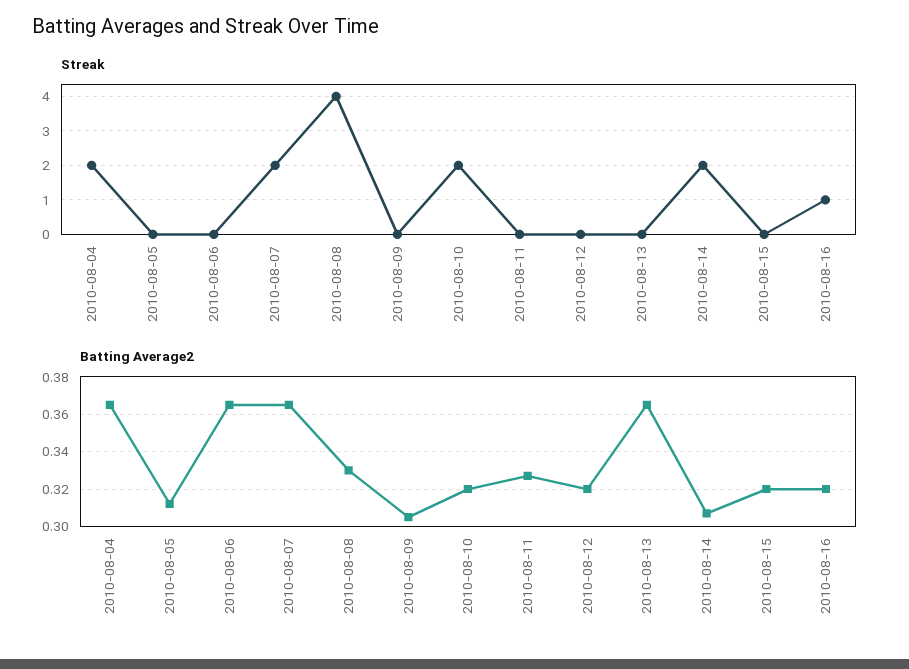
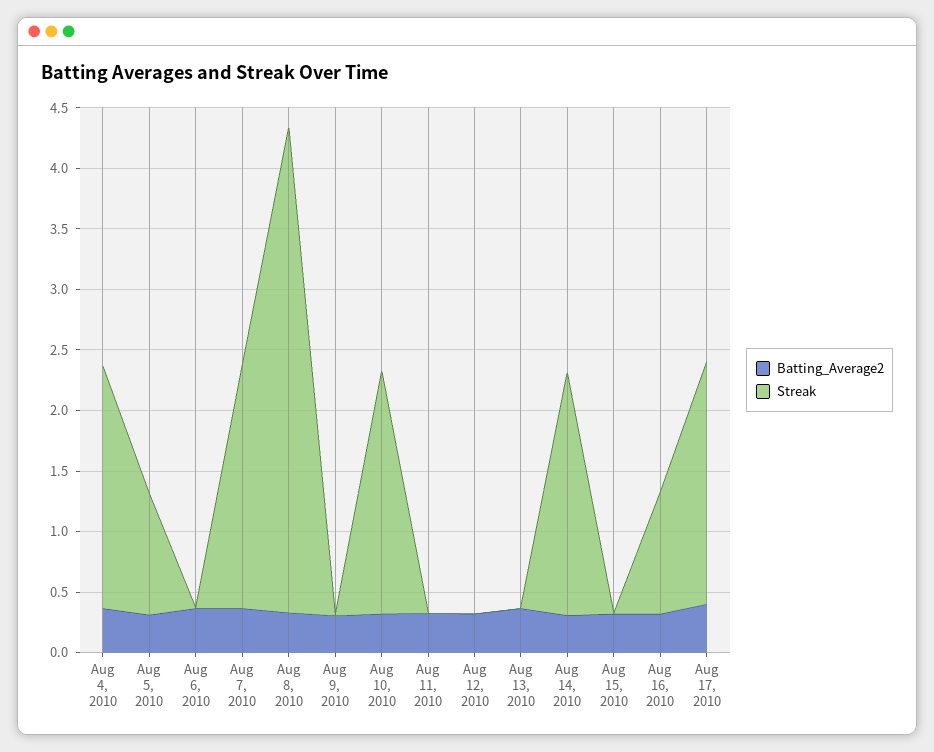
Streak, 2010-08-05: 0 -> 1
Batting Average2, Aug 17, 2010: none -> 0.4
Streak, Aug 17, 2010: none -> 2

